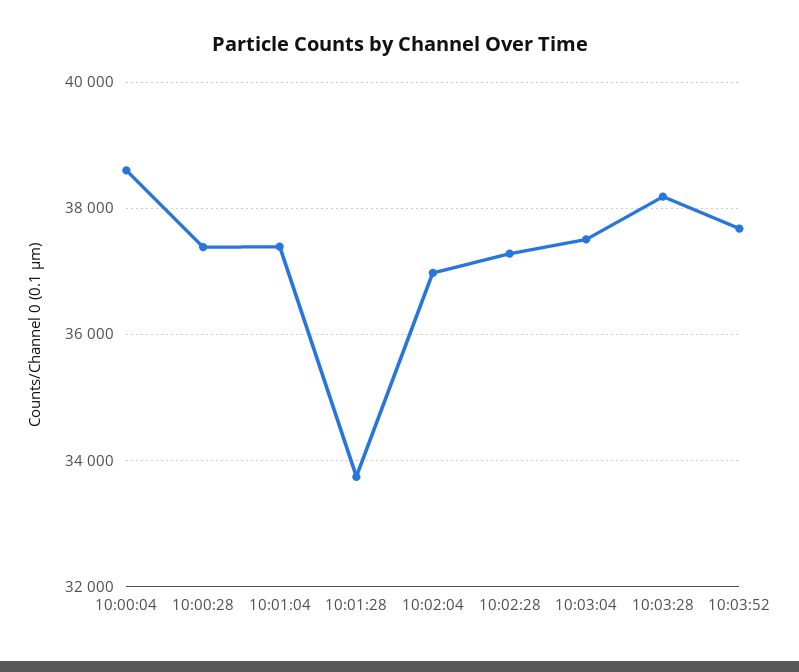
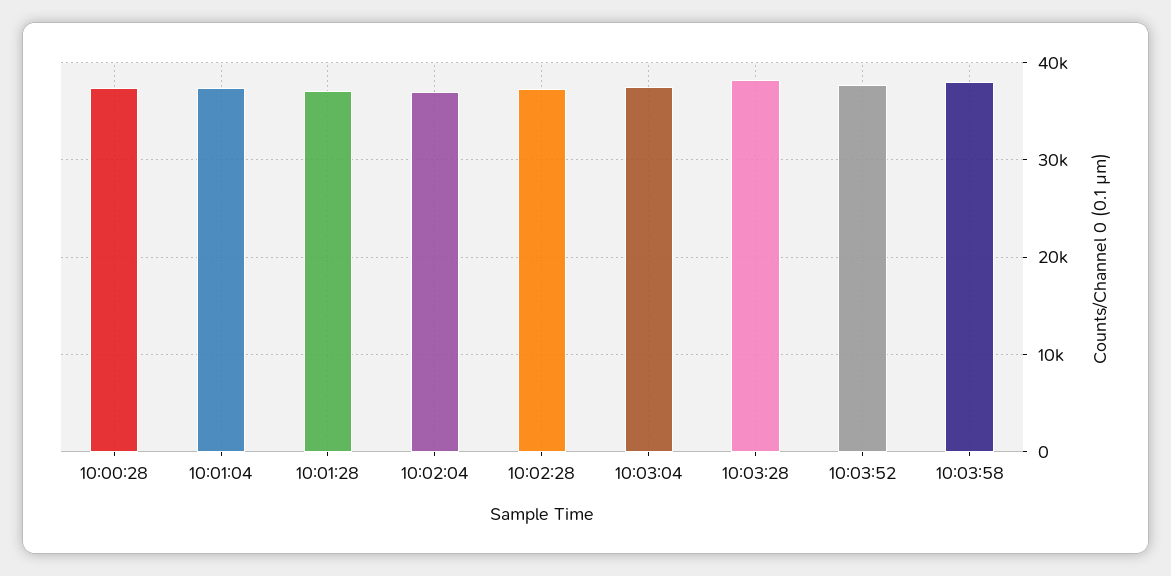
10:00:04: 38600 -> none
10:01:28: 33800 -> 37000
10:03:58: none -> 38000

